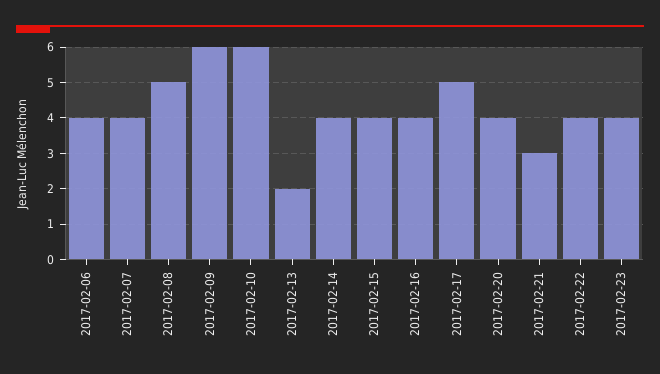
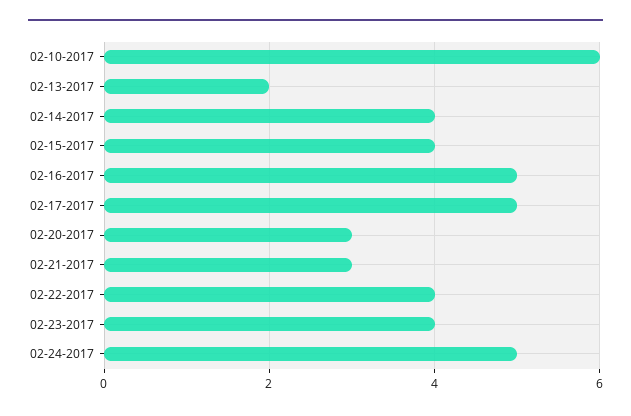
2017-02-06: 4 -> none
2017-02-07: 4 -> none
2017-02-08: 5 -> none
2017-02-09: 6 -> none
2017-02-16: 4 -> 5
2017-02-20: 4 -> 3
02-24-2017: none -> 5

